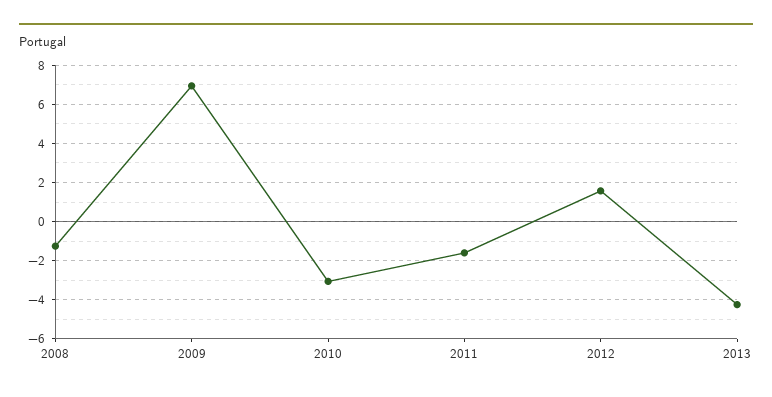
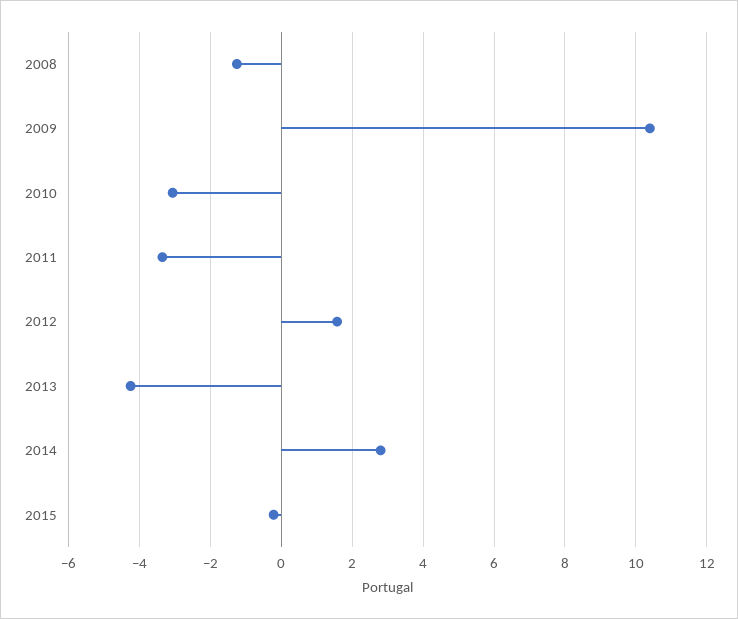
2009: 7 -> 10.4
2011: -1.5 -> -3.4
2014: none -> 2.8
2015: none -> -0.2

